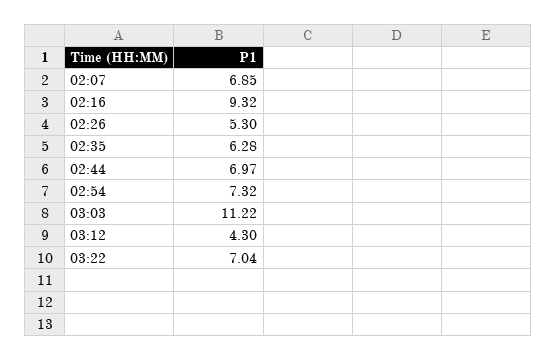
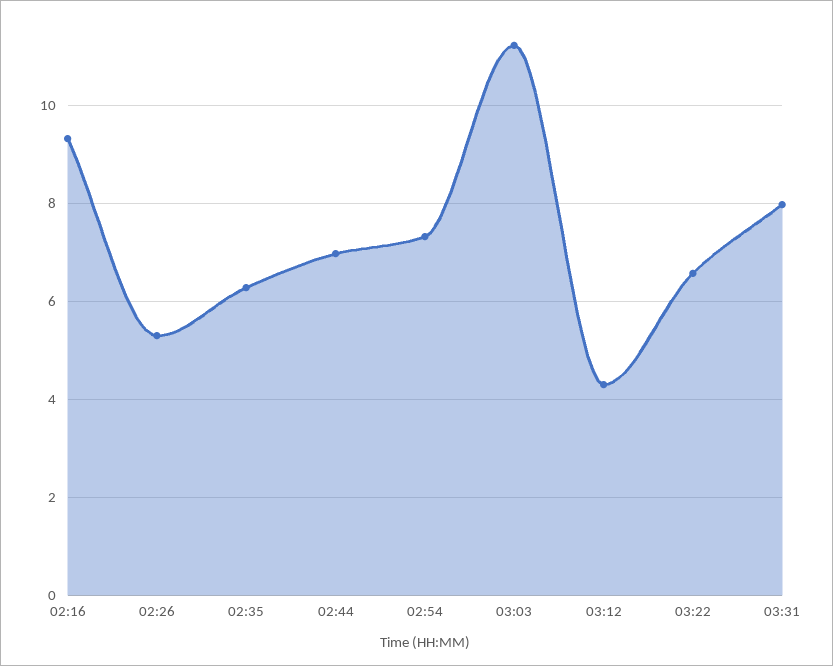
02:07: 6.85 -> none
03:22: 7.04 -> 6.6
03:31: none -> 8

